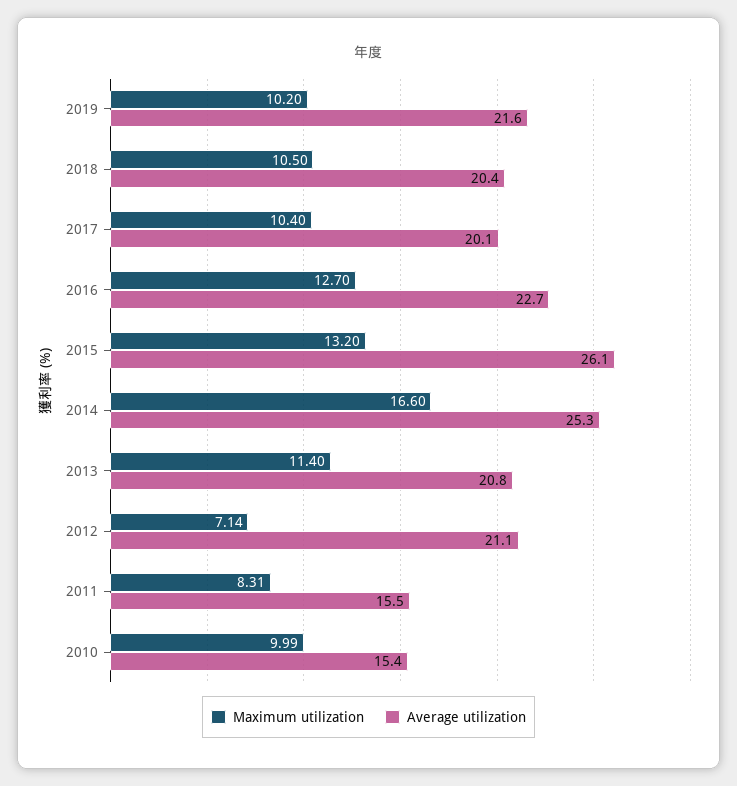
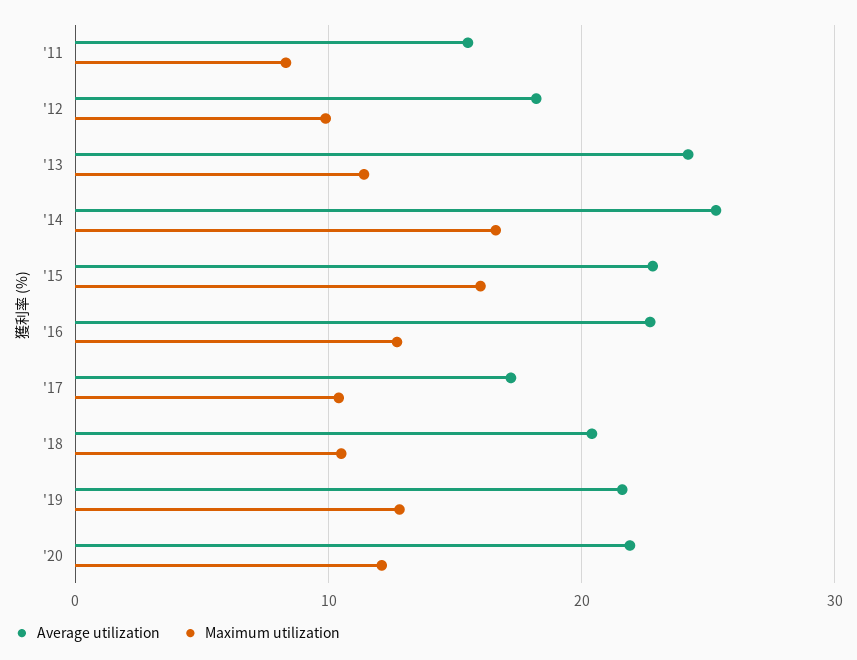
Maximum utilization, 2019: 10.2 -> 13
Average utilization, 2017: 20.1 -> 17
Maximum utilization, 2015: 13.2 -> 16
Average utilization, 2015: 26.1 -> 23
Average utilization, 2013: 20.8 -> 24
Maximum utilization, 2012: 7.14 -> 10
Average utilization, 2012: 21.1 -> 18
Maximum utilization, 2010: 9.99 -> none
Average utilization, 2010: 15.4 -> none
Average utilization, '20: none -> 22
Maximum utilization, '20: none -> 12

